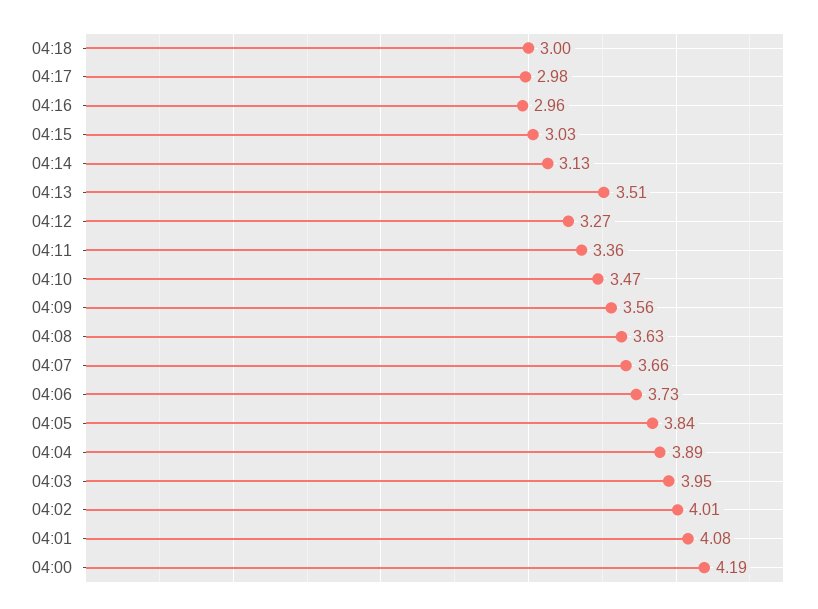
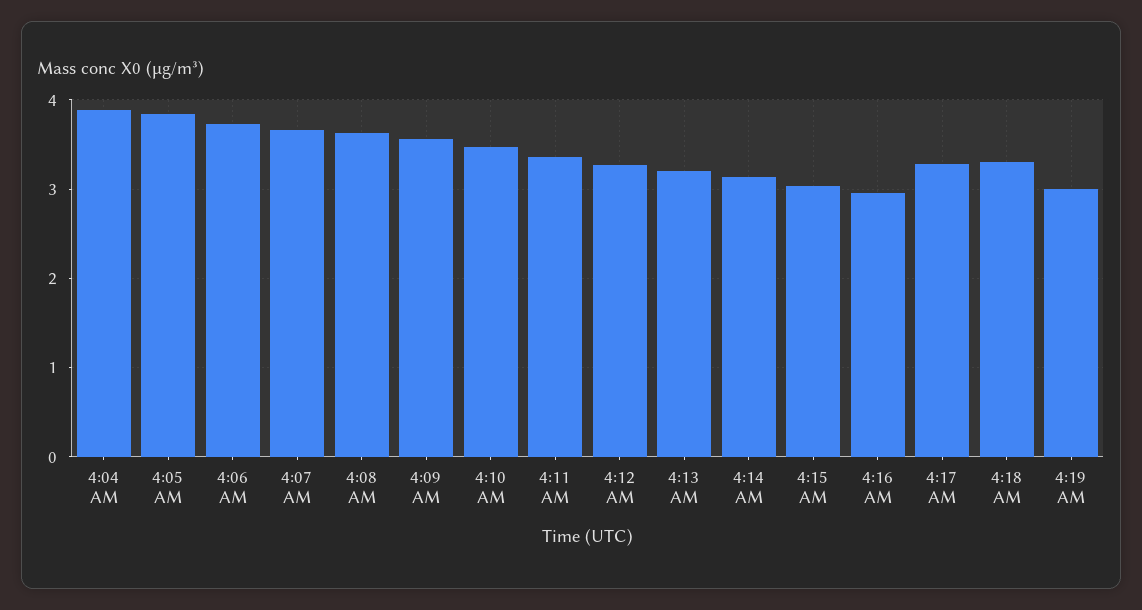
04:18: 3 -> 3.3
04:17: 2.98 -> 3.3
04:13: 3.51 -> 3.2
04:03: 3.95 -> none
04:02: 4.01 -> none
04:01: 4.08 -> none
04:00: 4.19 -> none
4:19 AM: none -> 3

